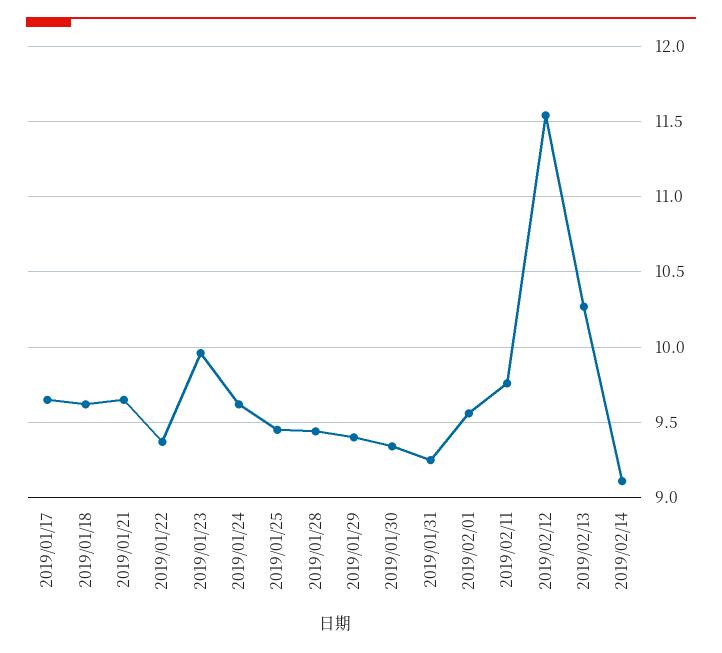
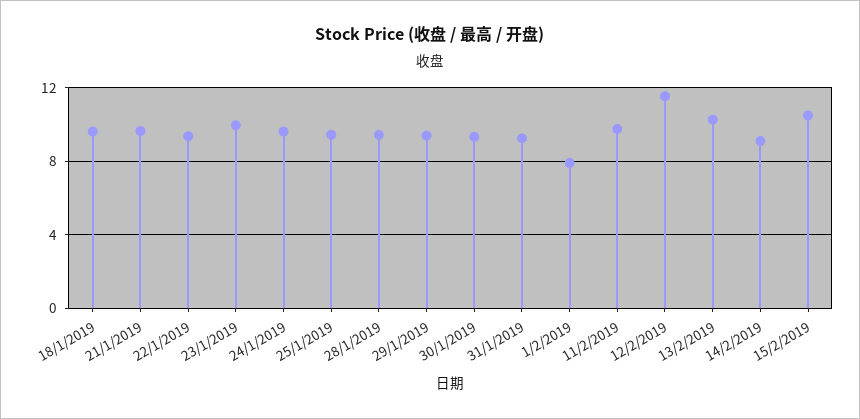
2019/01/17: 9.65 -> none
2019/02/01: 9.55 -> 8
15/2/2019: none -> 10.5

